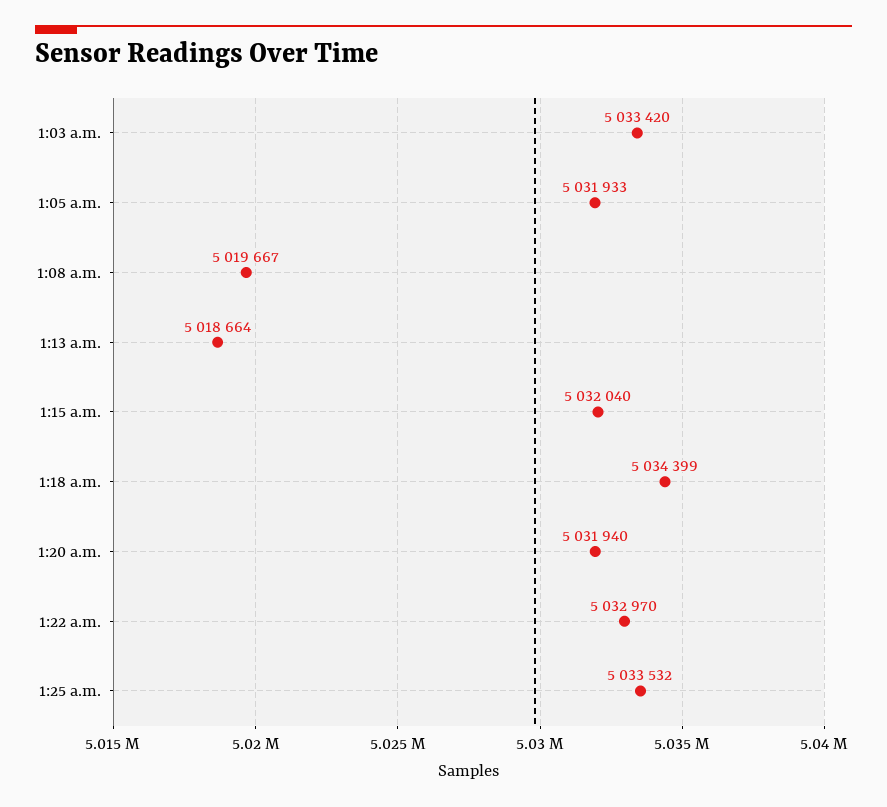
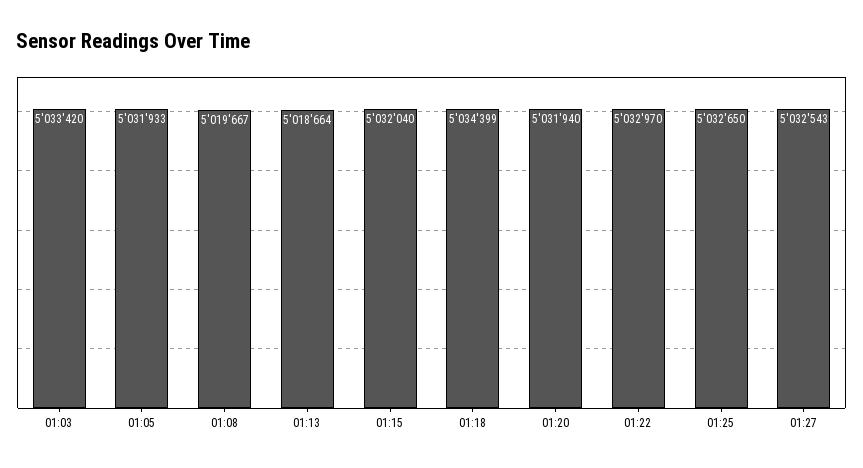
1:25 a.m.: 5033532 -> 5032650
01:27: none -> 5032543

